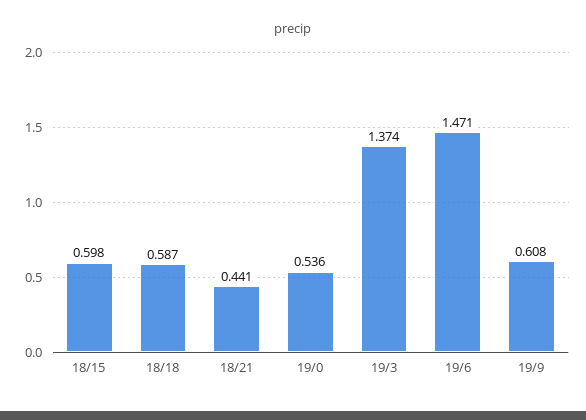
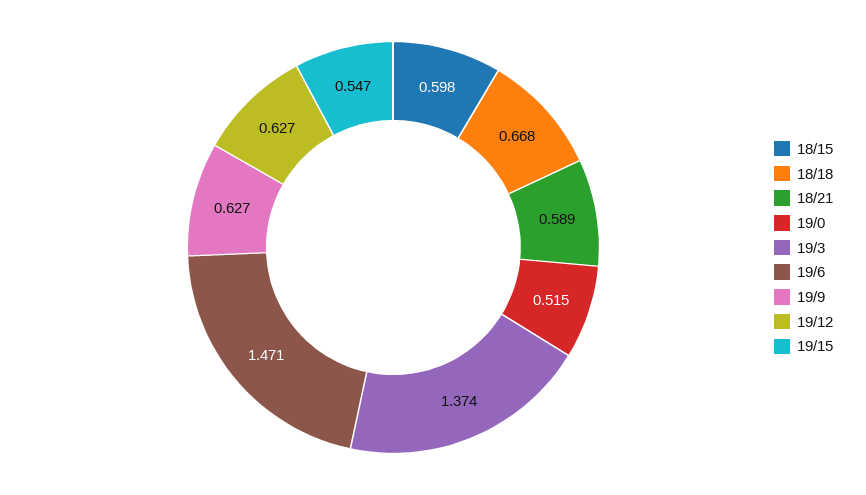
18/18: 0.587 -> 0.668
18/21: 0.441 -> 0.589
19/0: 0.536 -> 0.515
19/9: 0.608 -> 0.627
19/12: none -> 0.627
19/15: none -> 0.547

